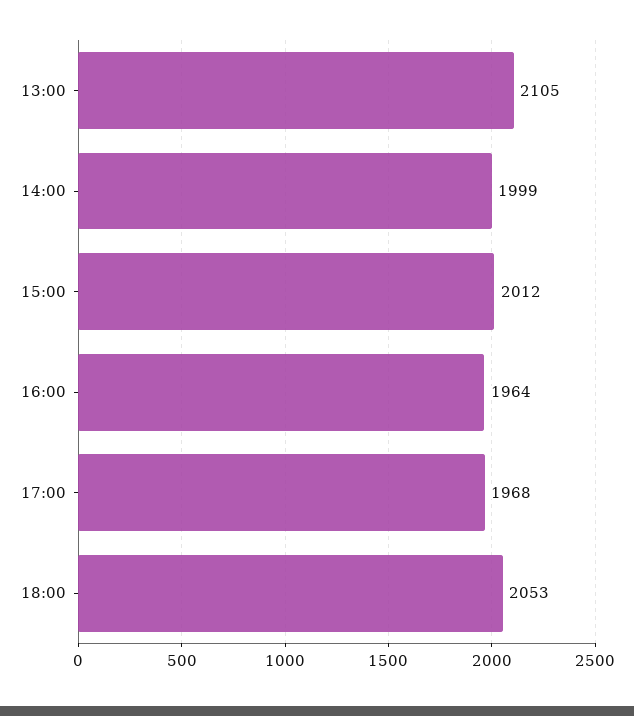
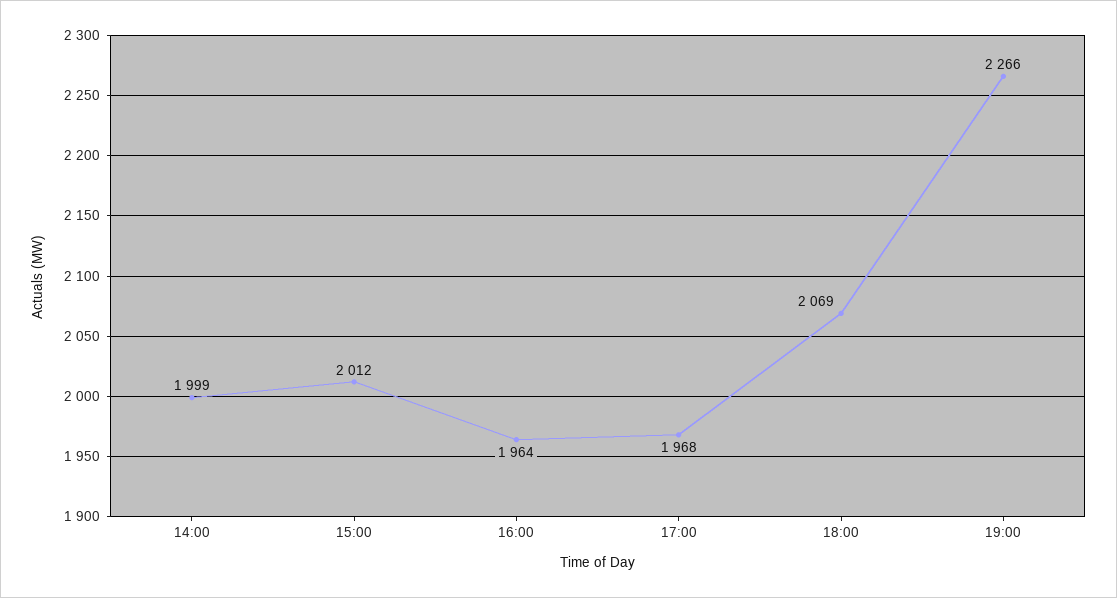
13:00: 2105 -> none
18:00: 2053 -> 2069
19:00: none -> 2266

